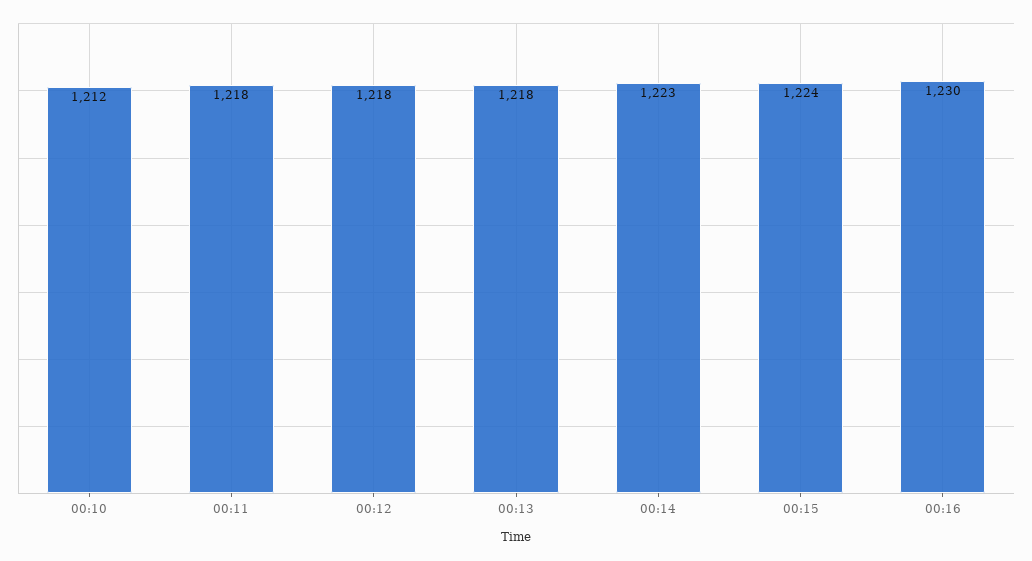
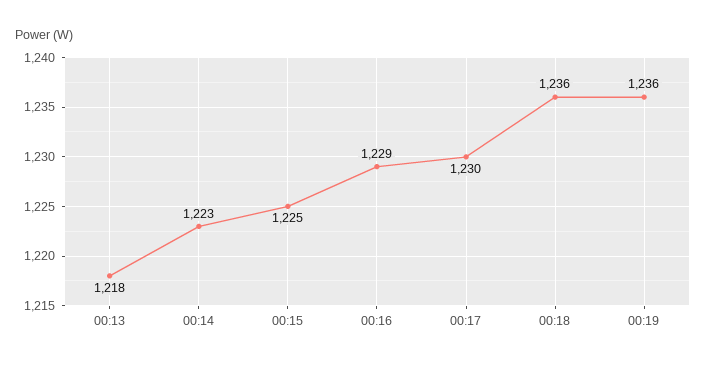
00:10: 1212 -> none
00:11: 1218 -> none
00:12: 1218 -> none
00:15: 1224 -> 1225
00:16: 1230 -> 1229
00:17: none -> 1230
00:18: none -> 1236
00:19: none -> 1236

